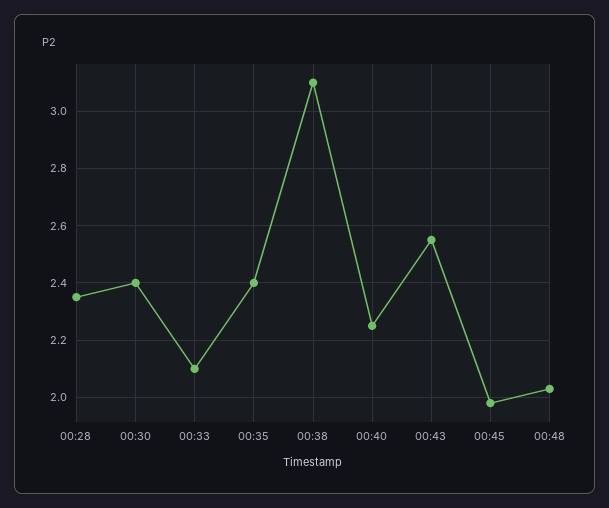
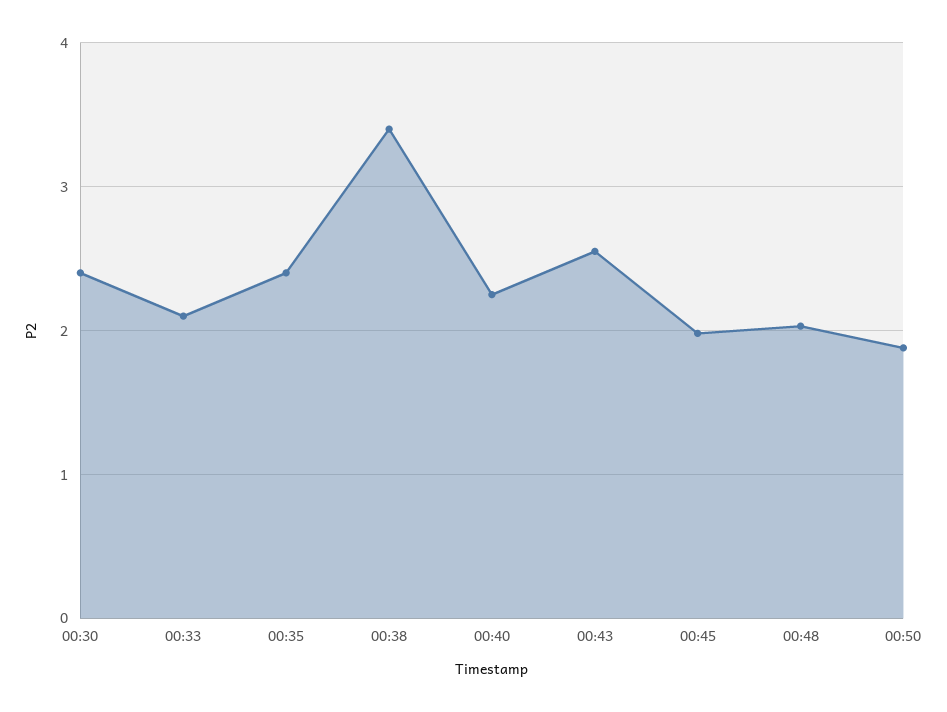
00:28: 2.35 -> none
00:38: 3.1 -> 3.4
00:50: none -> 1.9

